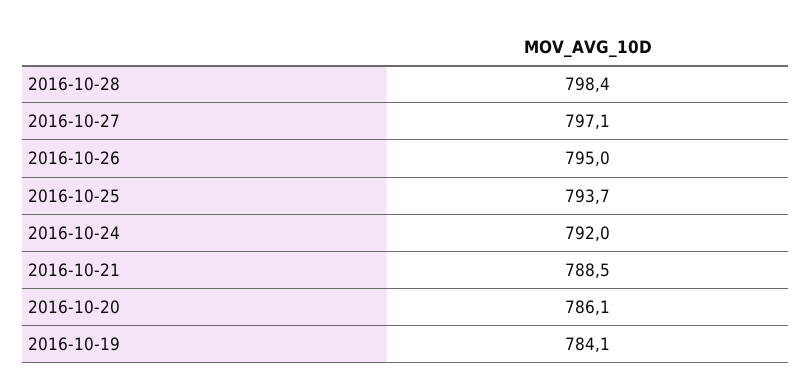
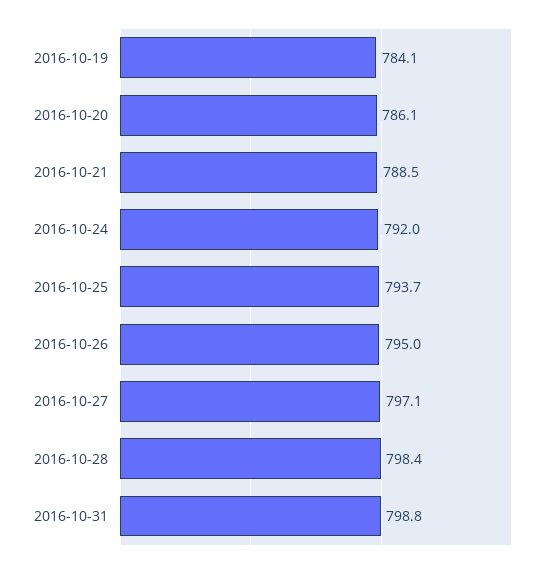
2016-10-31: none -> 798.8

